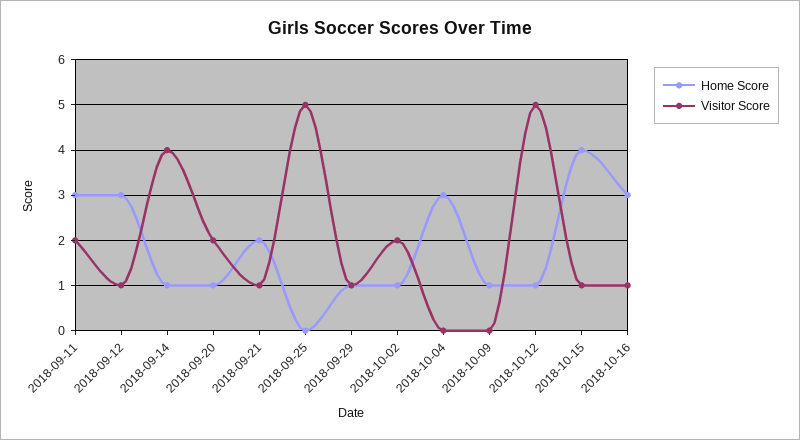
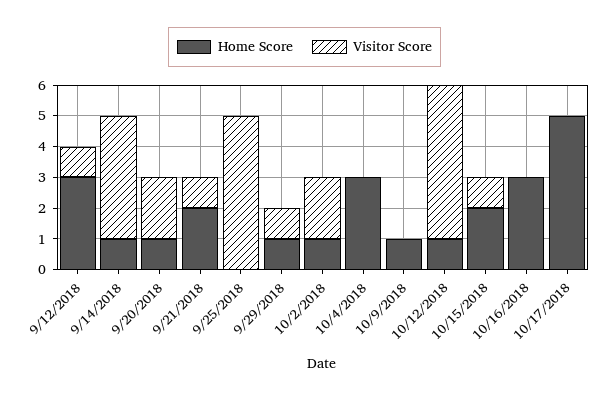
Home Score, 2018-09-11: 3 -> none
Visitor Score, 2018-09-11: 2 -> none
Home Score, 2018-10-15: 4 -> 2
Visitor Score, 2018-10-16: 1 -> 0
Home Score, 10/17/2018: none -> 5
Visitor Score, 10/17/2018: none -> 0

